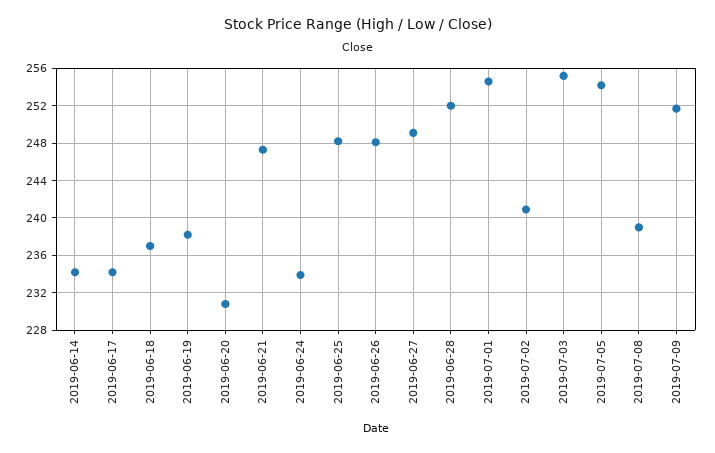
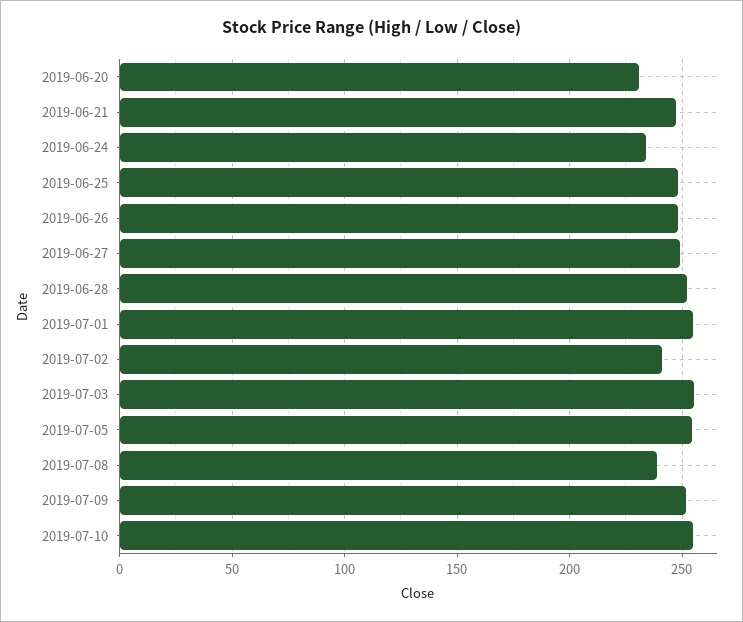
2019-06-14: 234 -> none
2019-06-17: 234 -> none
2019-06-18: 237 -> none
2019-06-19: 238 -> none
2019-07-10: none -> 255

